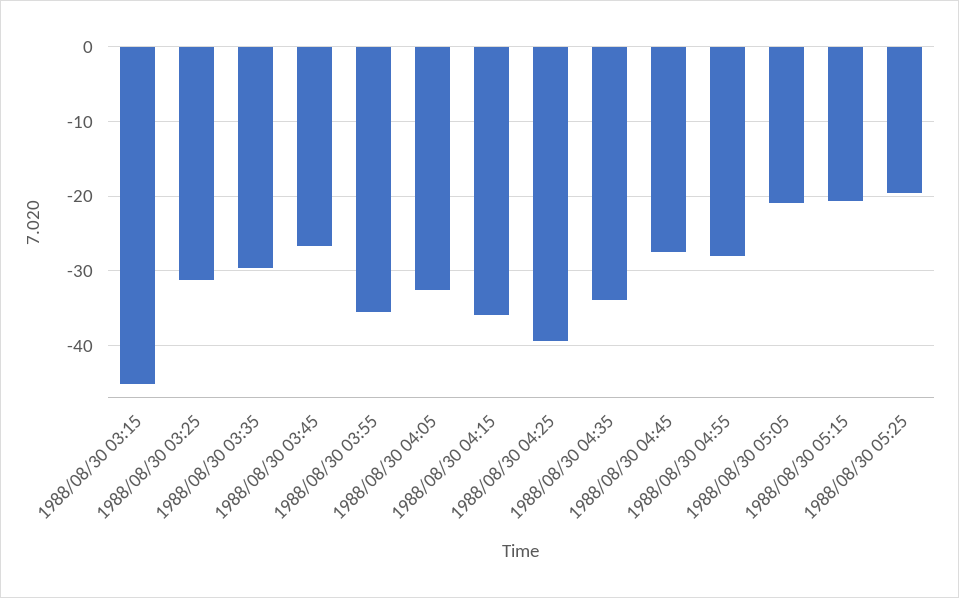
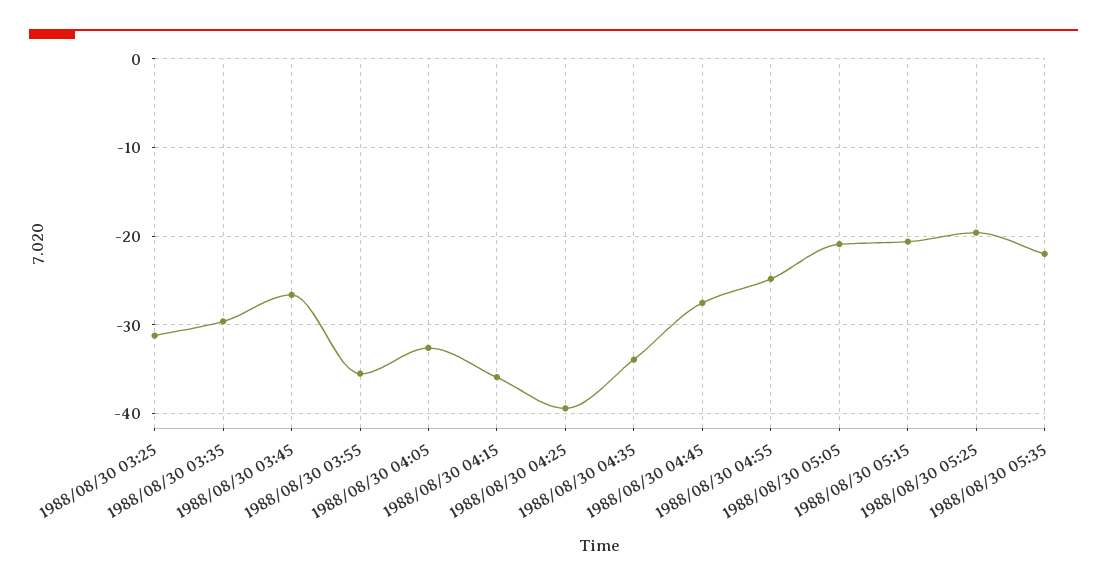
1988/08/30 03:15: -45 -> none
1988/08/30 04:55: -28 -> -25
1988/08/30 05:35: none -> -22

